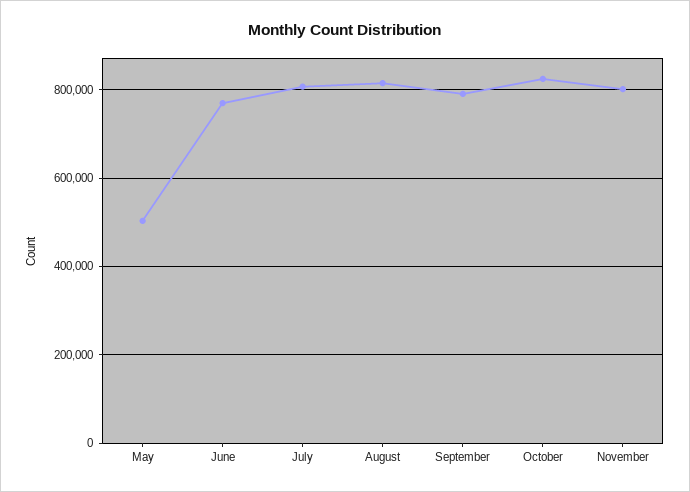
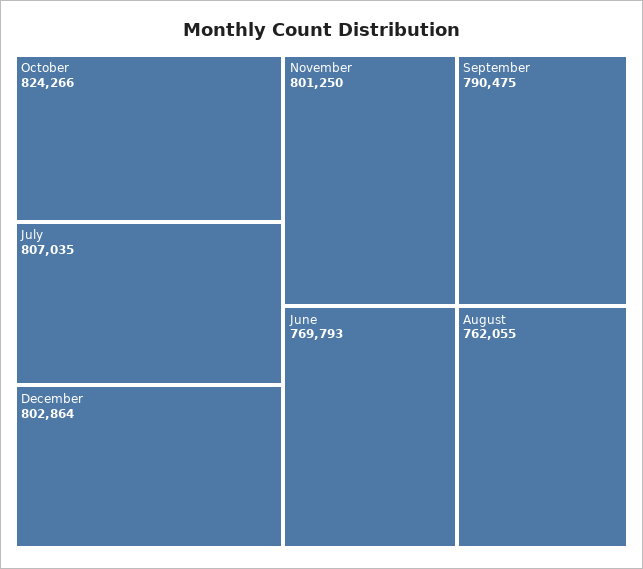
May: 500000 -> none
August: 820000 -> 762055
December: none -> 802864

